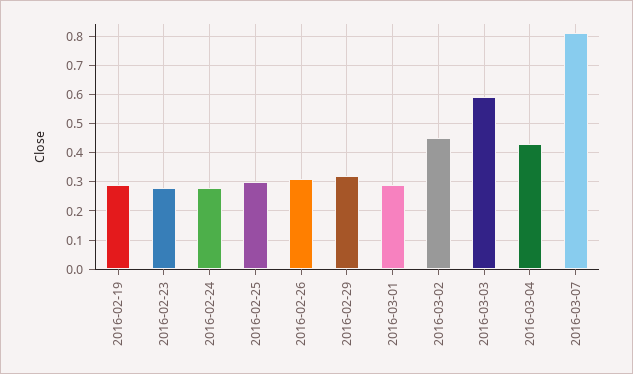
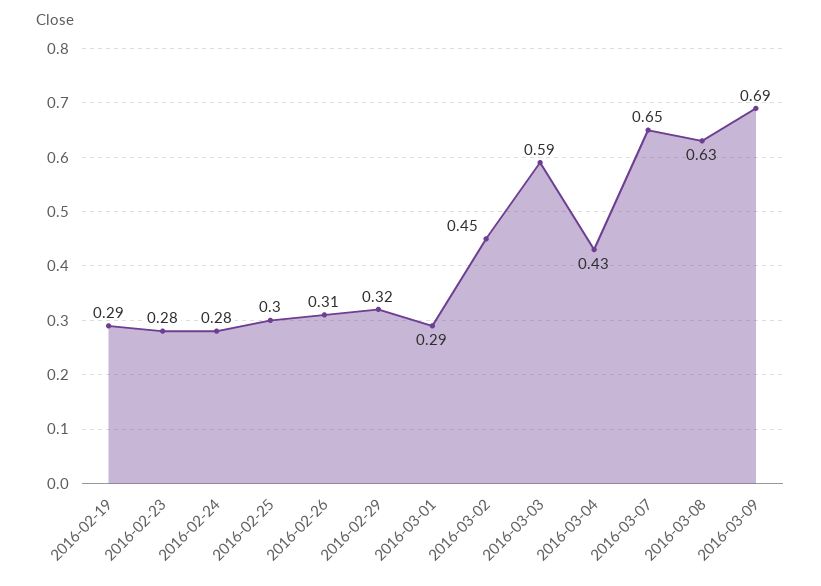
2016-03-07: 0.8 -> 0.65
2016-03-08: none -> 0.63
2016-03-09: none -> 0.69

